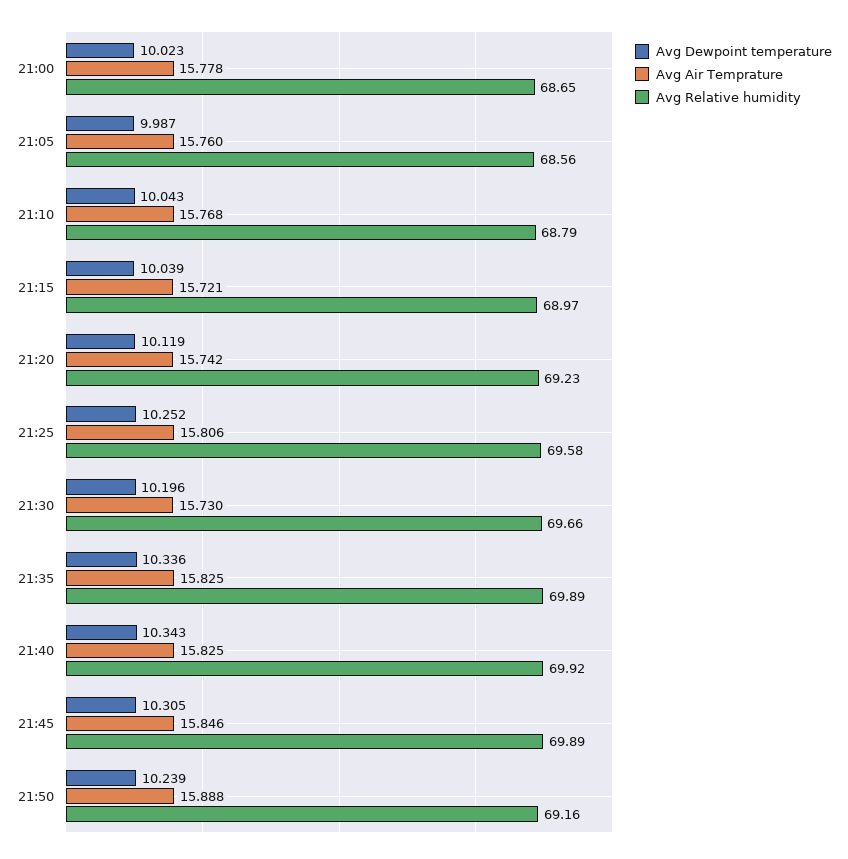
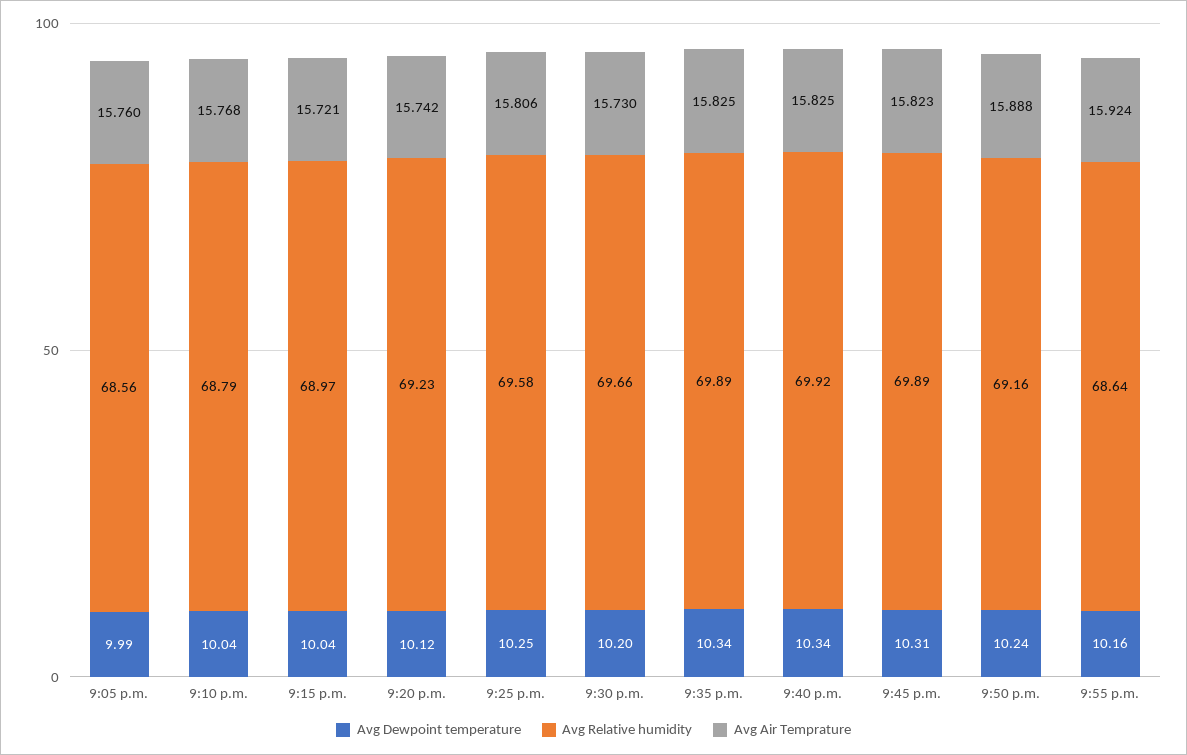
Avg Dewpoint temperature, 21:00: 10.023 -> none
Avg Air Temprature, 21:00: 15.778 -> none
Avg Relative humidity, 21:00: 68.65 -> none
Avg Air Temprature, 21:45: 15.846 -> 15.823
Avg Dewpoint temperature, 9:55 p.m.: none -> 10.16
Avg Relative humidity, 9:55 p.m.: none -> 68.64
Avg Air Temprature, 9:55 p.m.: none -> 15.924

